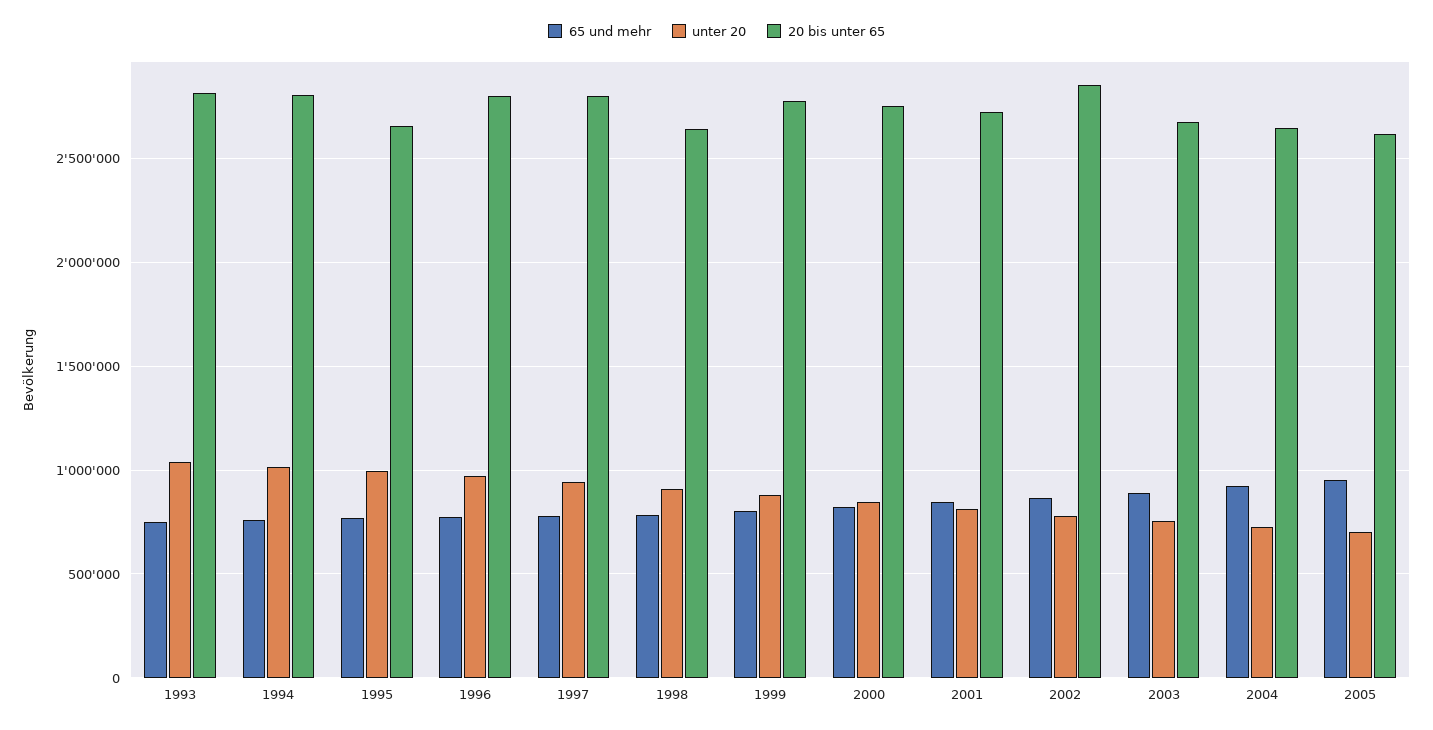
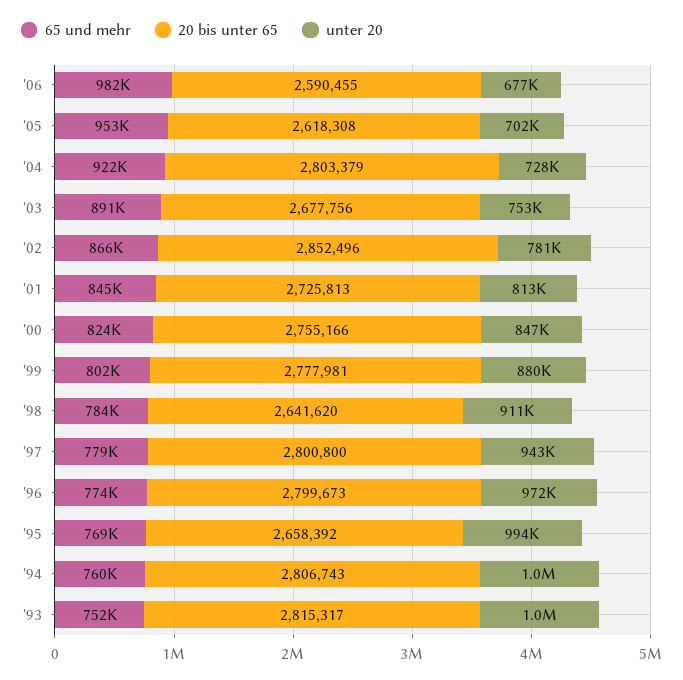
20 bis unter 65, 2004: 2650000 -> 2803379
65 und mehr, '06: none -> 982000
20 bis unter 65, '06: none -> 2590455
unter 20, '06: none -> 677000

